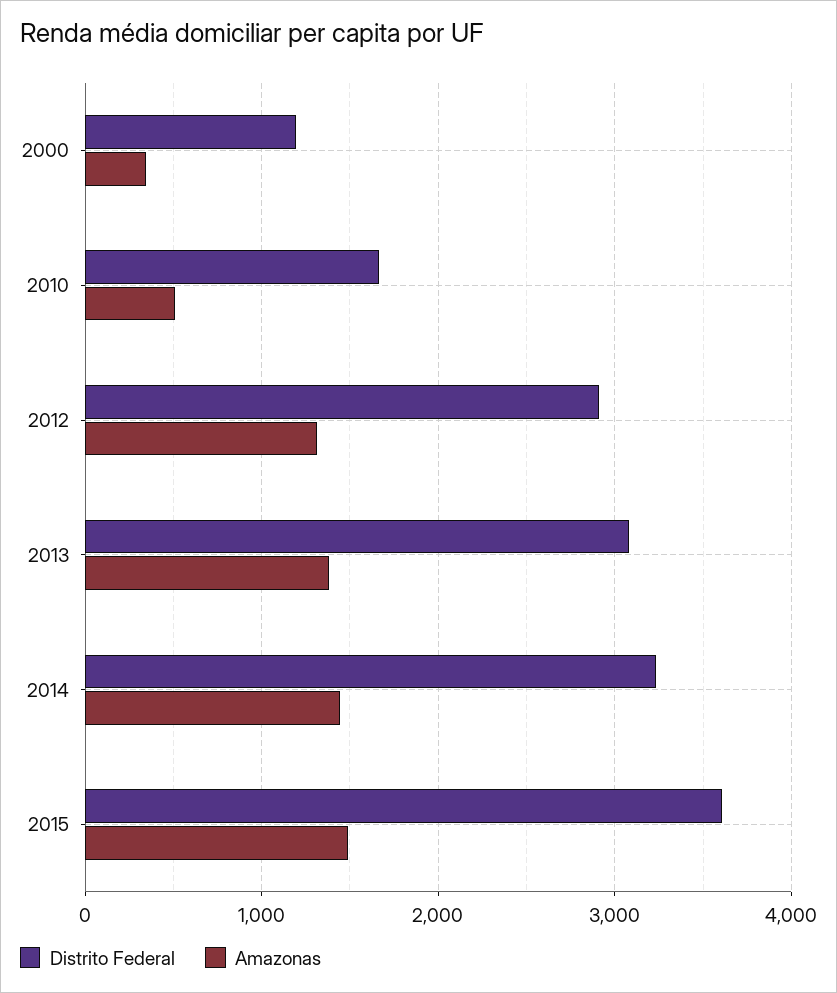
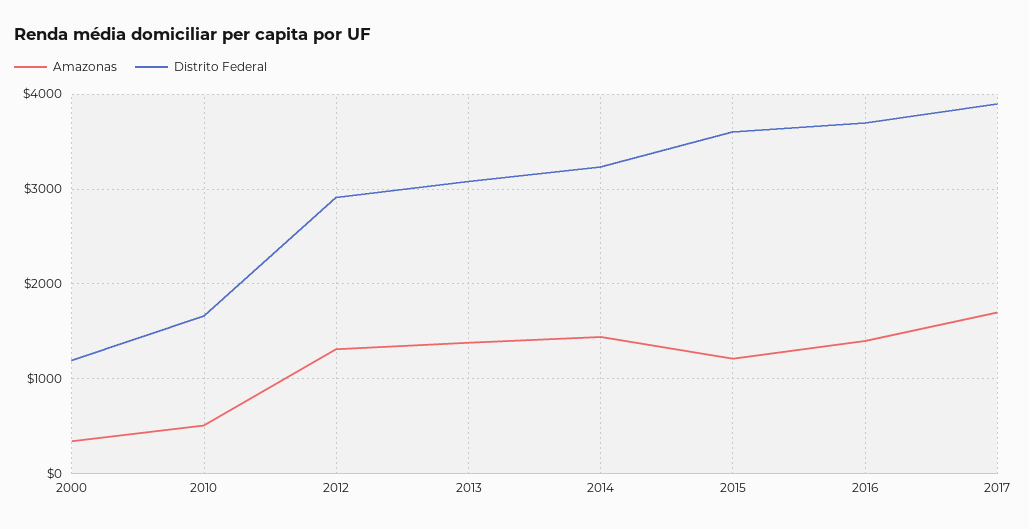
Amazonas, 2015: 1500 -> 1200
Amazonas, 2016: none -> 1400
Distrito Federal, 2016: none -> 3700
Amazonas, 2017: none -> 1700
Distrito Federal, 2017: none -> 3900

